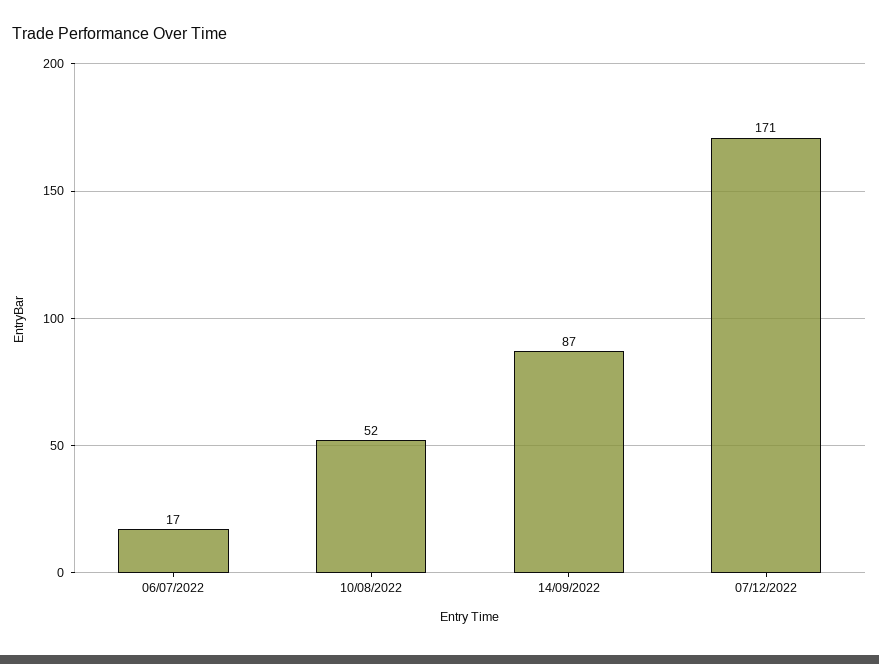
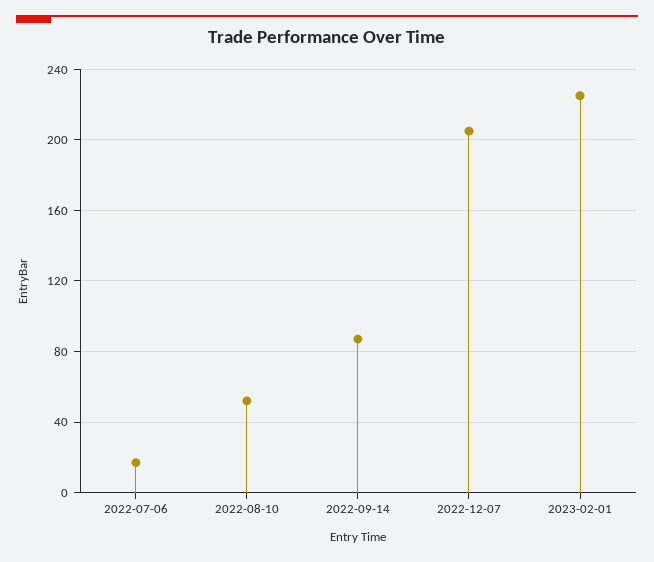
07/12/2022: 171 -> 205
2023-02-01: none -> 225

